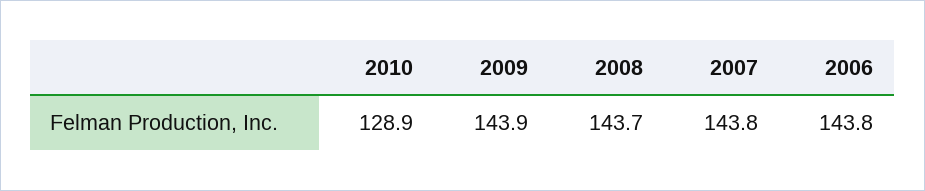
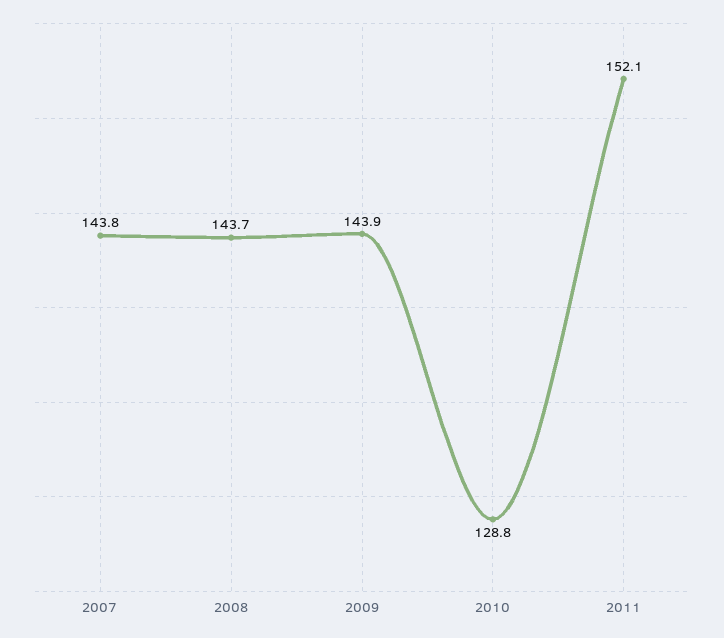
2010: 128.9 -> 128.8
2006: 143.8 -> none
2011: none -> 152.1

